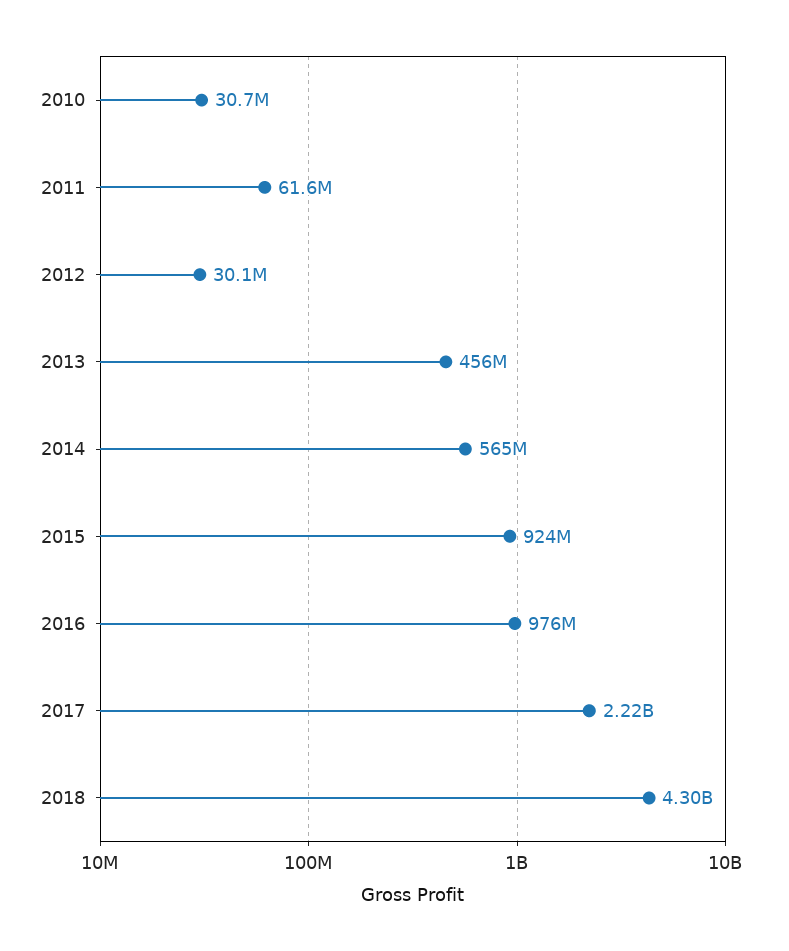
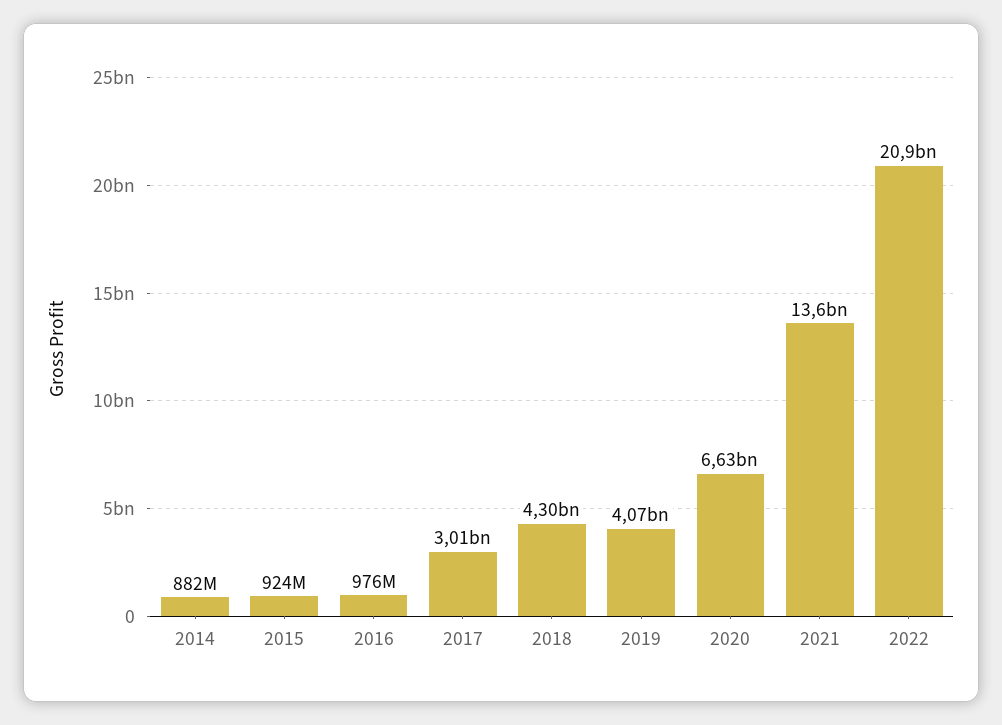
2010: 30700000 -> none
2011: 61600000 -> none
2012: 30100000 -> none
2013: 456000000 -> none
2014: 565000000 -> 882000000
2017: 2220000000 -> 3010000000
2019: none -> 4070000000
2020: none -> 6630000000
2021: none -> 13600000000
2022: none -> 20900000000

